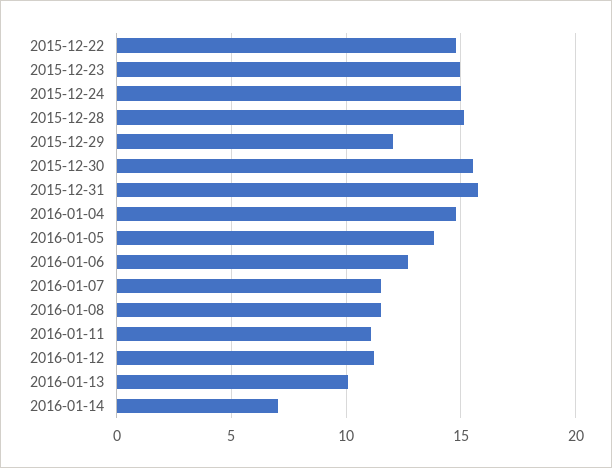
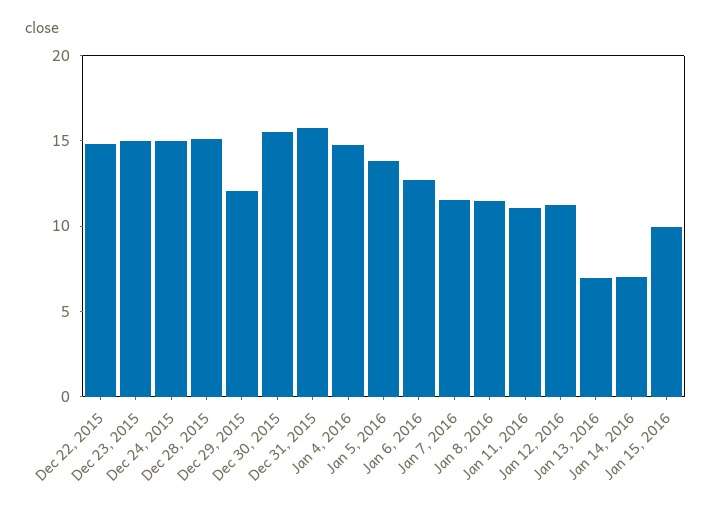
2016-01-13: 10 -> 7
Jan 15, 2016: none -> 10

